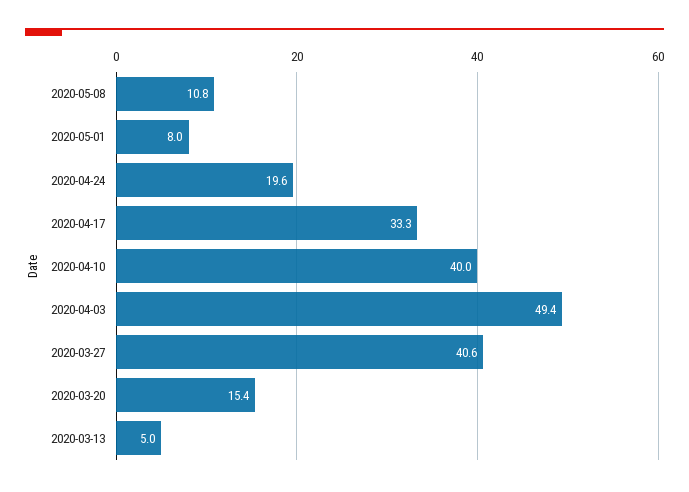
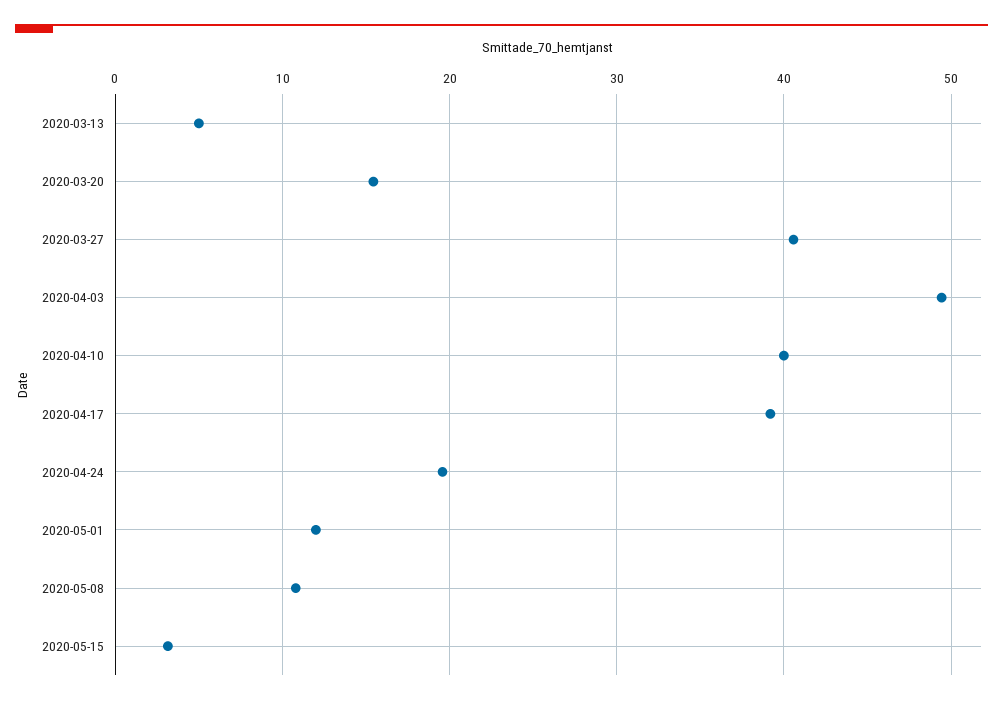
2020-05-01: 8 -> 12
2020-04-17: 33.3 -> 39
2020-05-15: none -> 3

